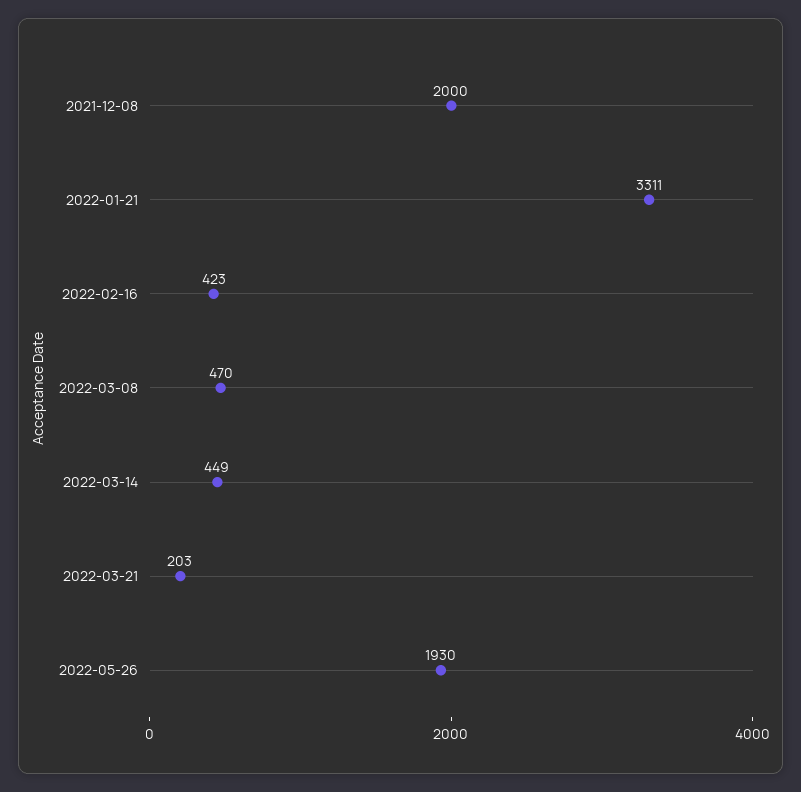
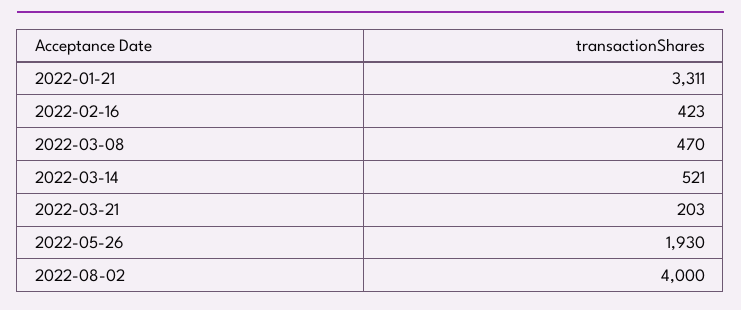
2021-12-08: 2000 -> none
2022-03-14: 449 -> 521
2022-08-02: none -> 4000

